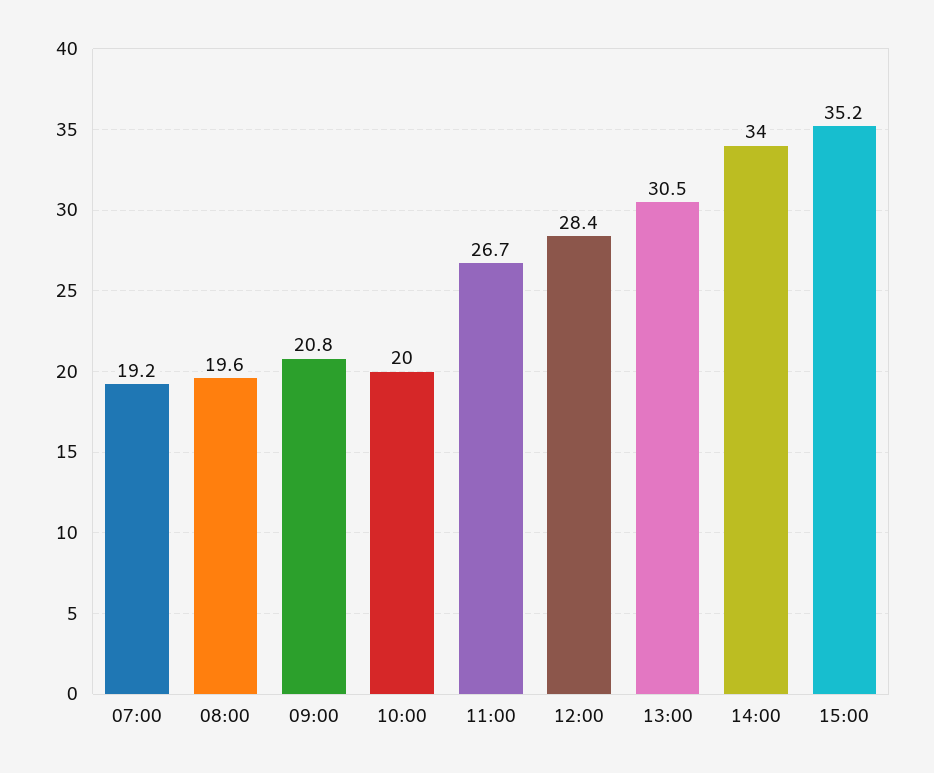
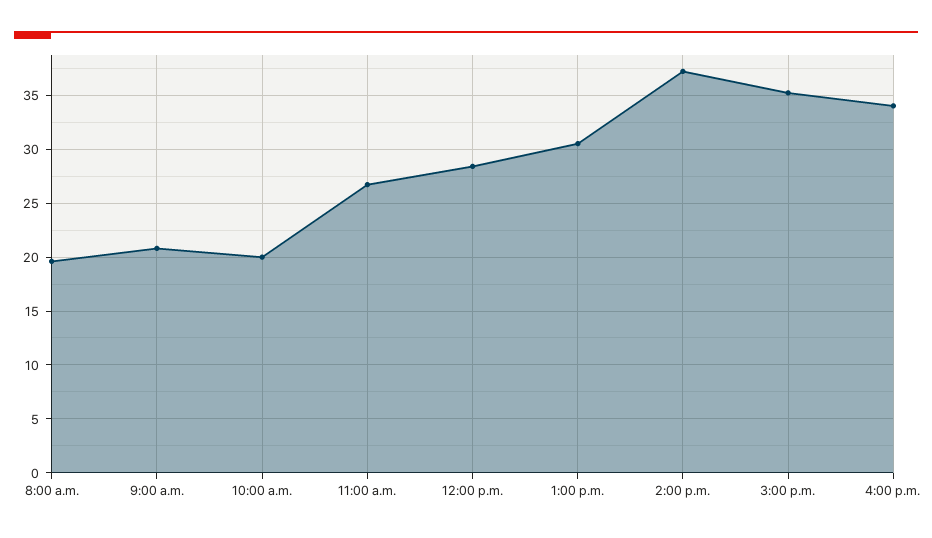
07:00: 19.2 -> none
14:00: 34 -> 37
4:00 p.m.: none -> 34

